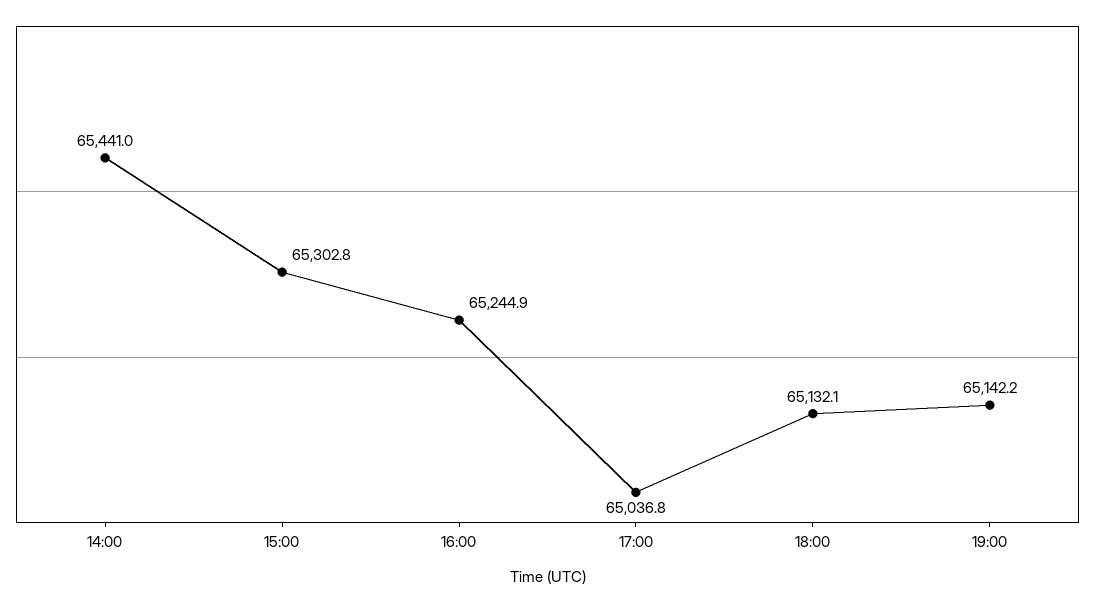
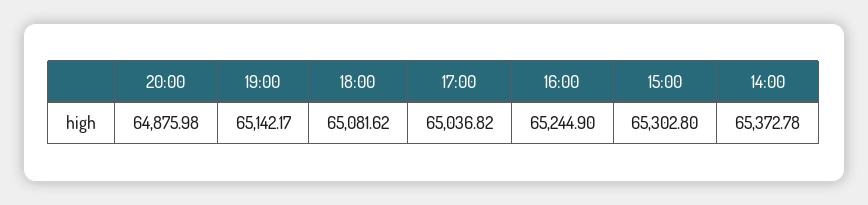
14:00: 65441 -> 65372.78
18:00: 65132.1 -> 65081.62
20:00: none -> 64875.98

